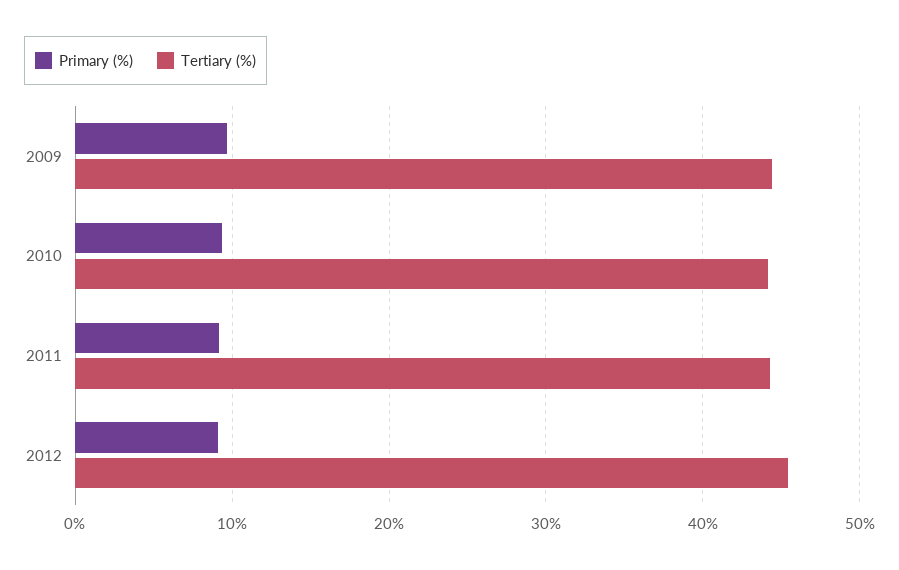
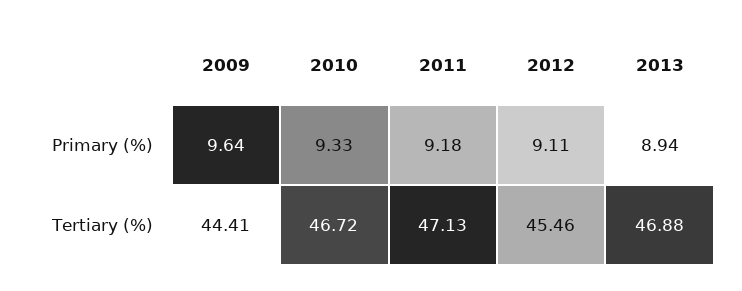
Tertiary (%), 2010: 44 -> 46.72
Tertiary (%), 2011: 44 -> 47.13
Primary (%), 2013: none -> 8.94
Tertiary (%), 2013: none -> 46.88

